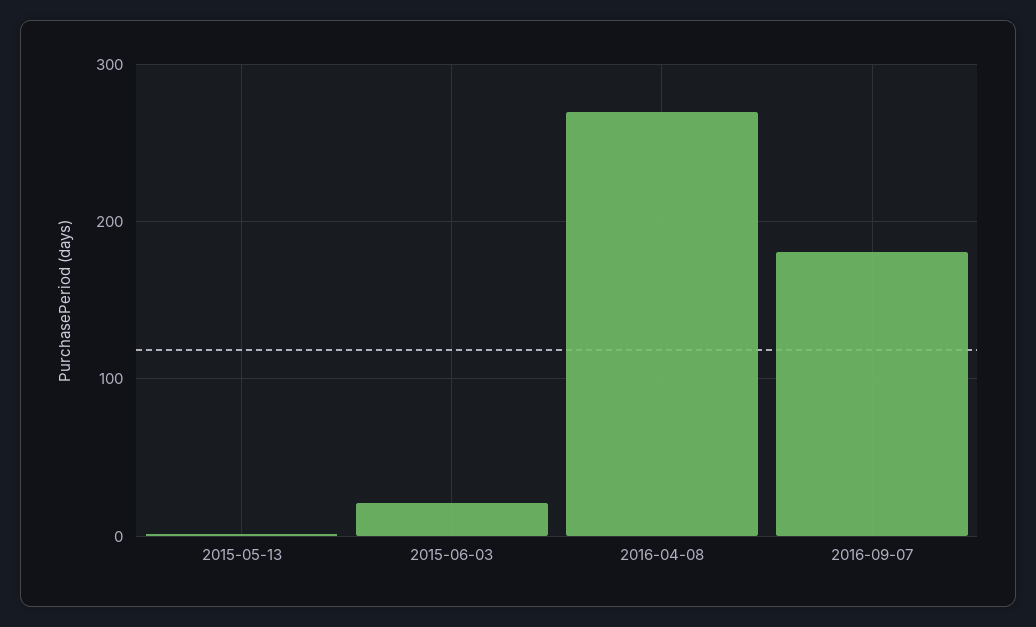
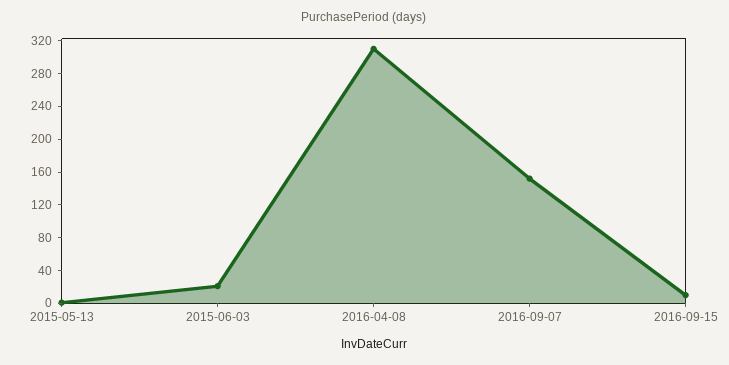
2016-04-08: 270 -> 310
2016-09-07: 180 -> 150
2016-09-15: none -> 10

